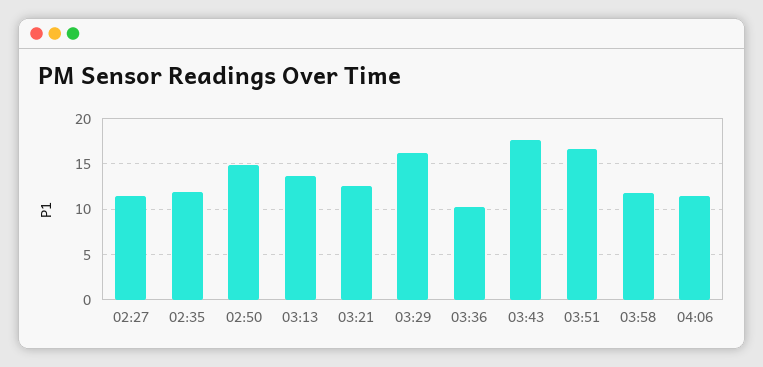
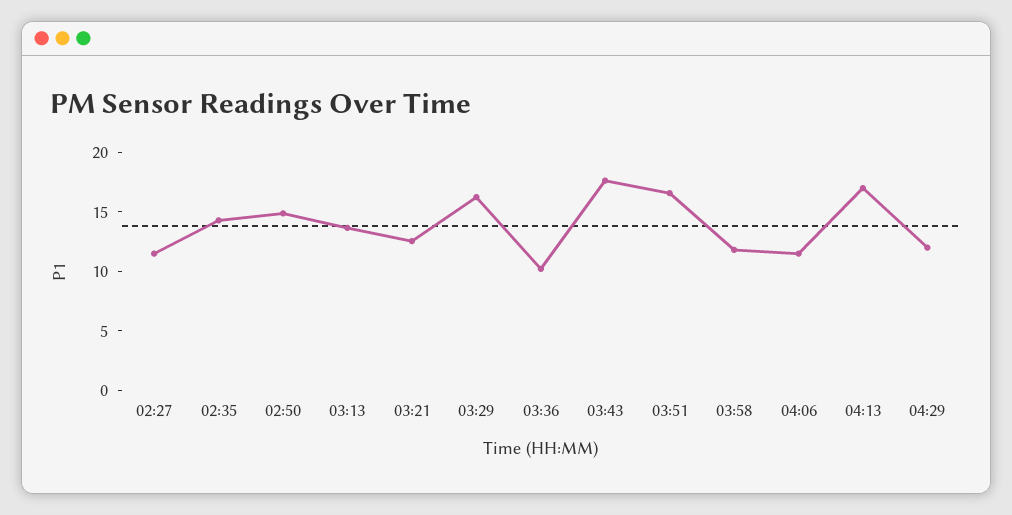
02:35: 12 -> 14
04:13: none -> 17
04:29: none -> 12

